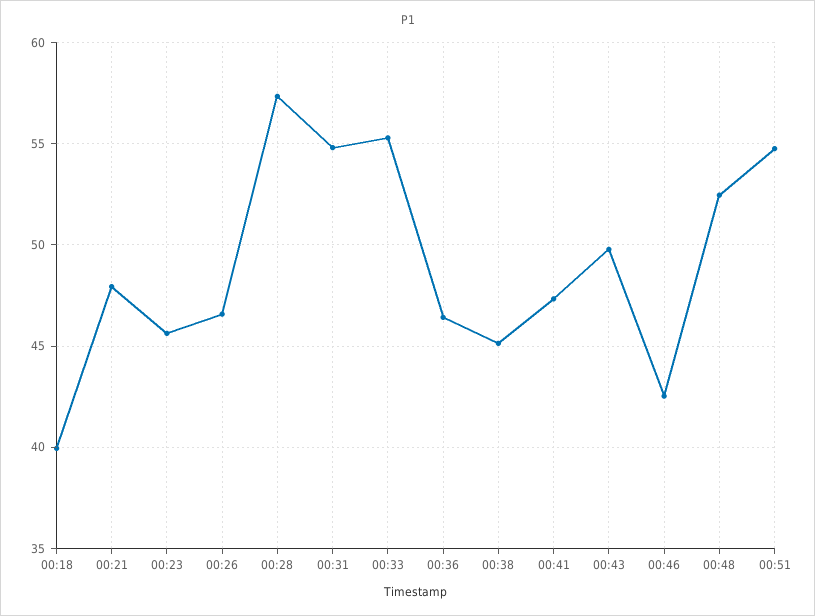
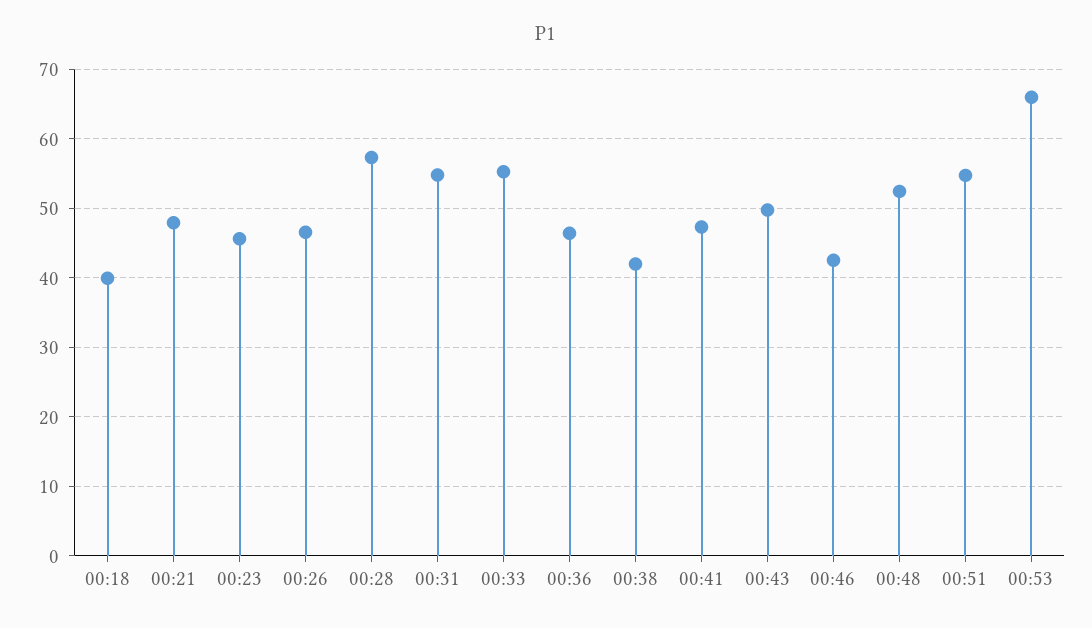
00:38: 45 -> 42
00:53: none -> 66

